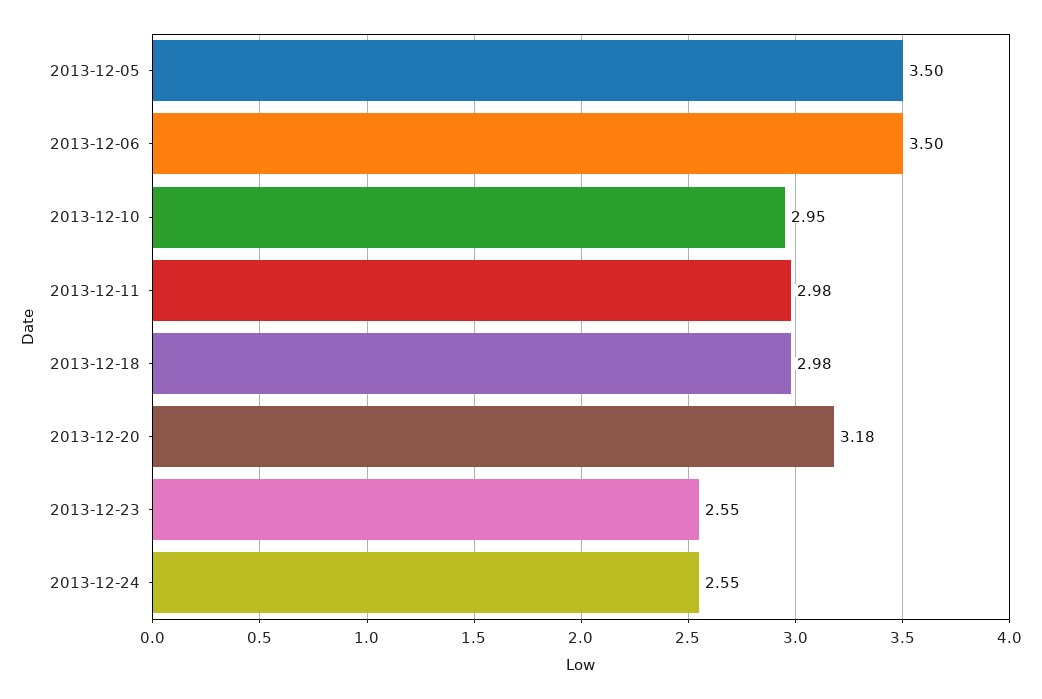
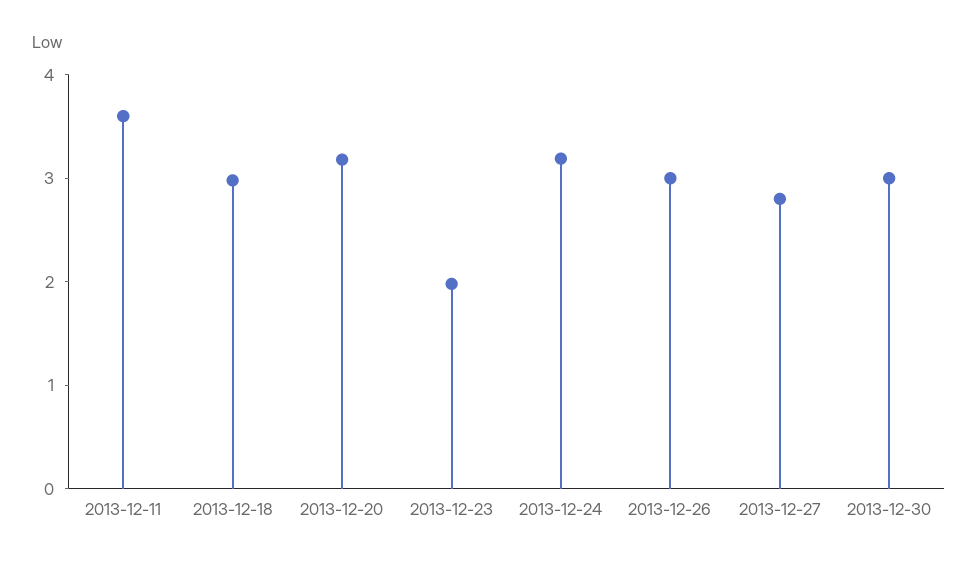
2013-12-05: 3.5 -> none
2013-12-06: 3.5 -> none
2013-12-10: 2.95 -> none
2013-12-11: 2.98 -> 3.6
2013-12-23: 2.55 -> 2
2013-12-24: 2.55 -> 3.2
2013-12-26: none -> 3
2013-12-27: none -> 2.8
2013-12-30: none -> 3

